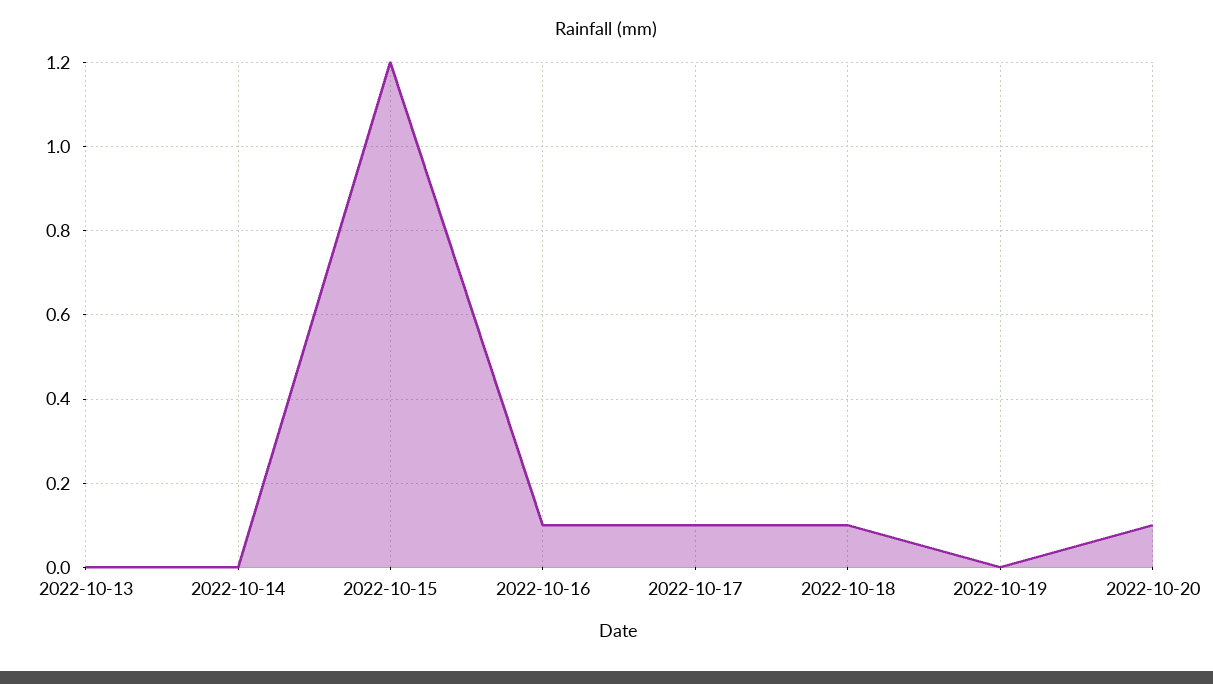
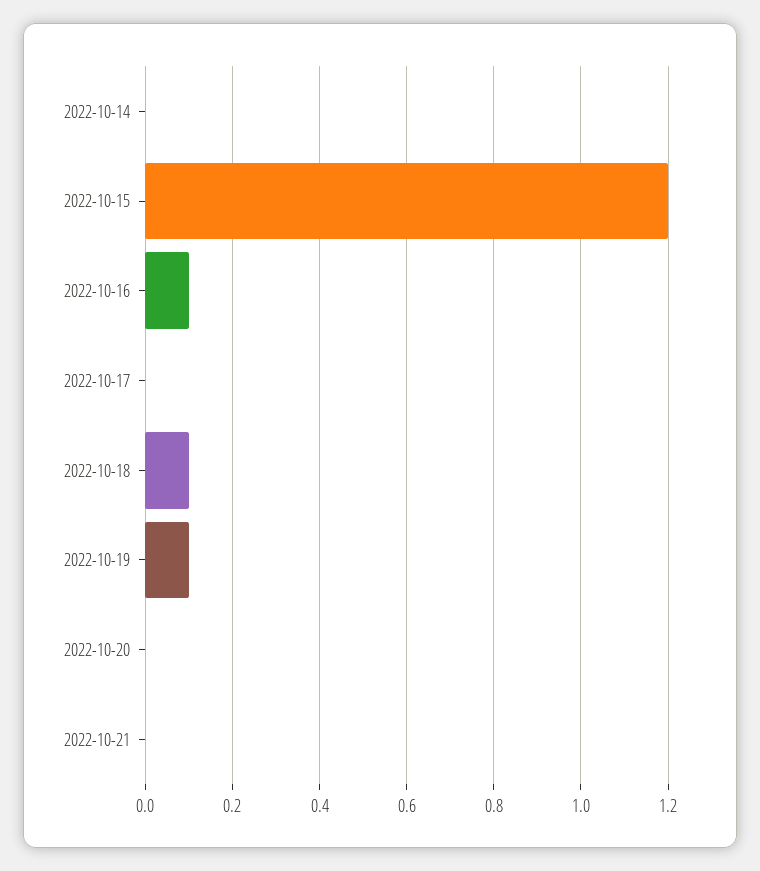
2022-10-13: 0 -> none
2022-10-17: 0.1 -> 0
2022-10-19: 0 -> 0.1
2022-10-20: 0.1 -> 0
2022-10-21: none -> 0

